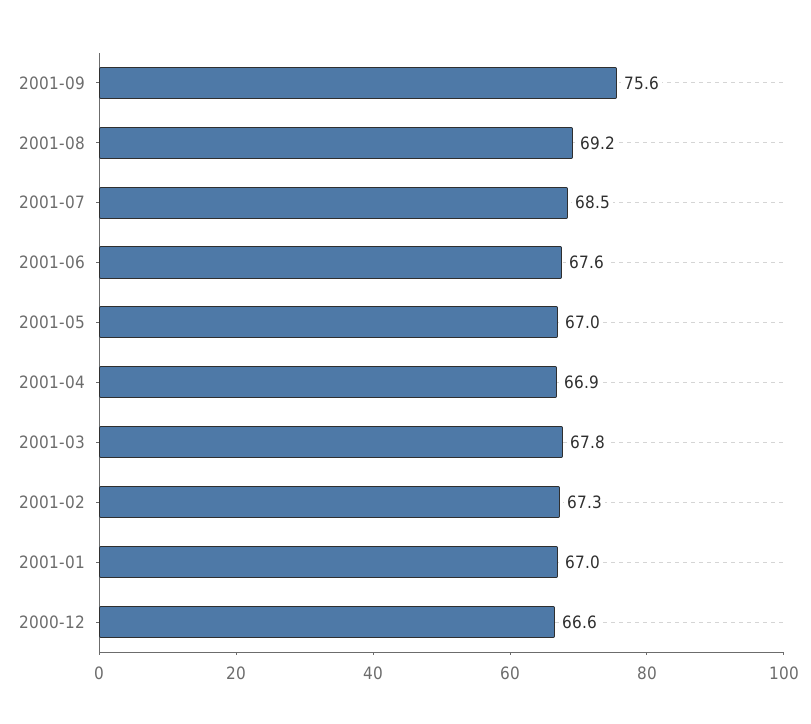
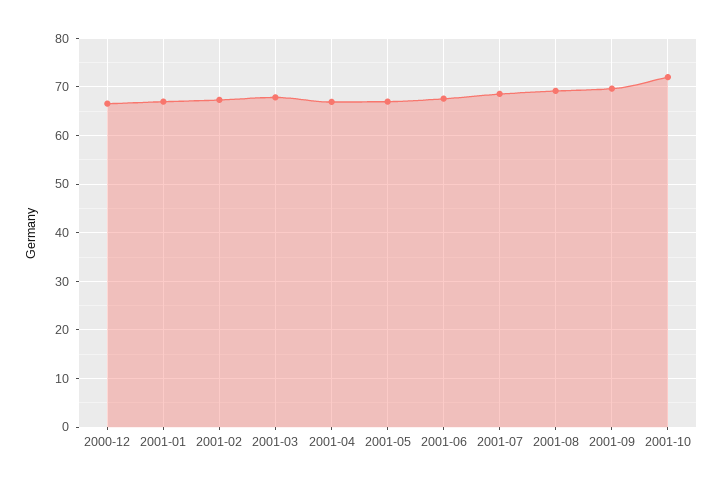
2001-09: 75.6 -> 70
2001-10: none -> 72

